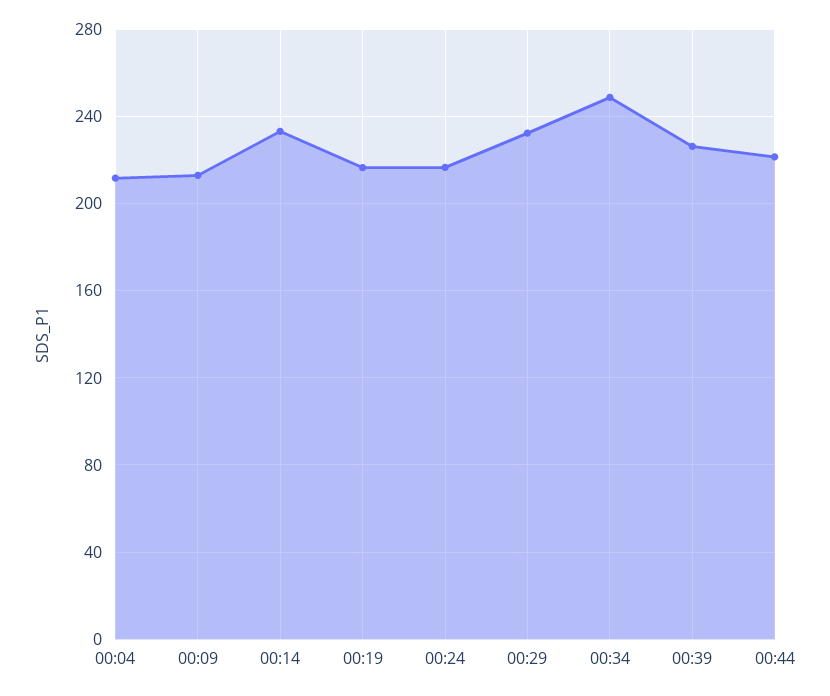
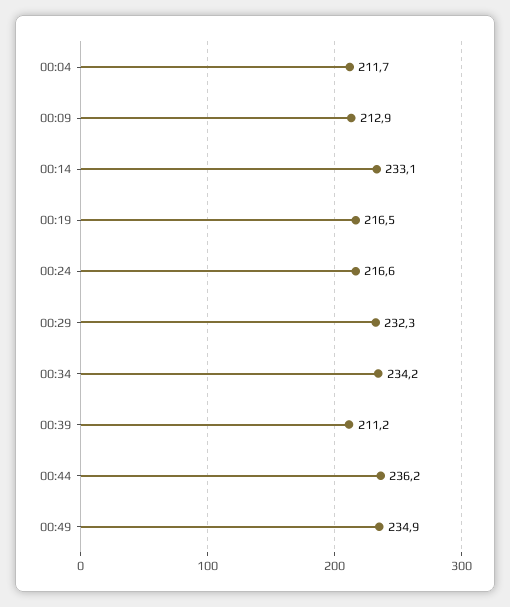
00:34: 250 -> 234.2
00:39: 225 -> 211.2
00:44: 220 -> 236.2
00:49: none -> 234.9

